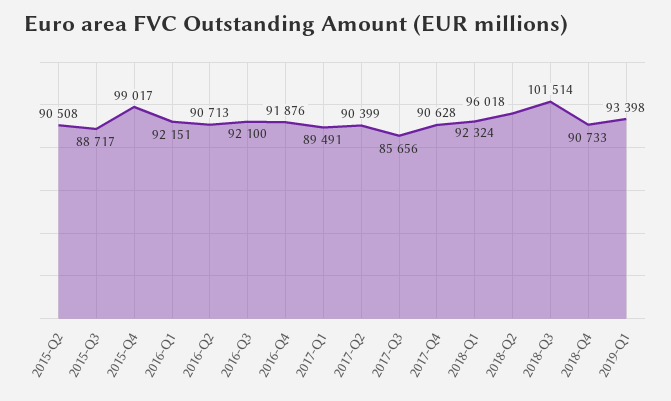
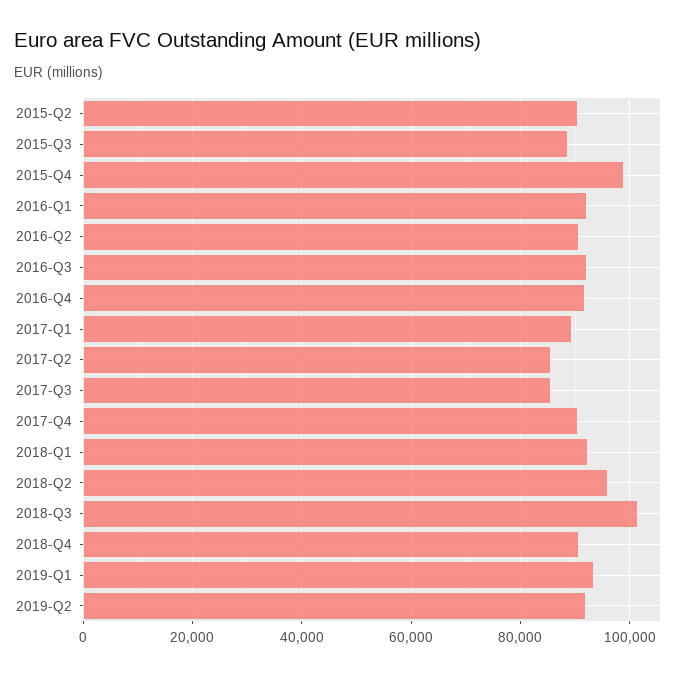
2017-Q2: 90399 -> 86000
2019-Q2: none -> 92000

